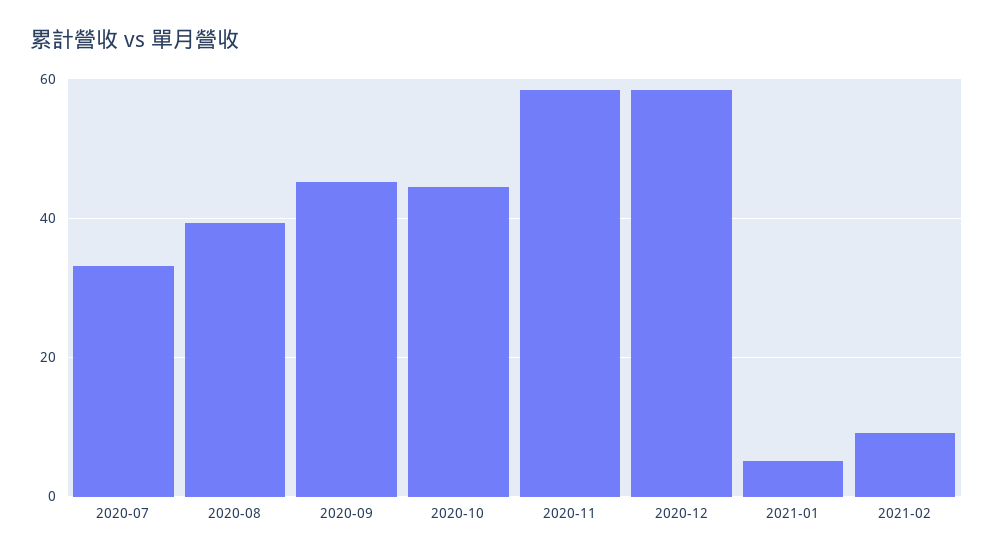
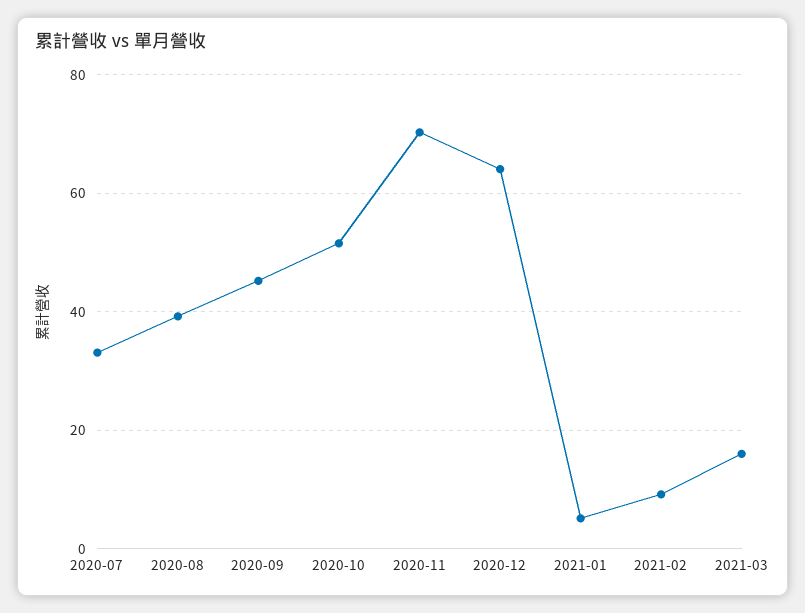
2020-10: 44 -> 52
2020-11: 58 -> 70
2020-12: 58 -> 64
2021-03: none -> 16

